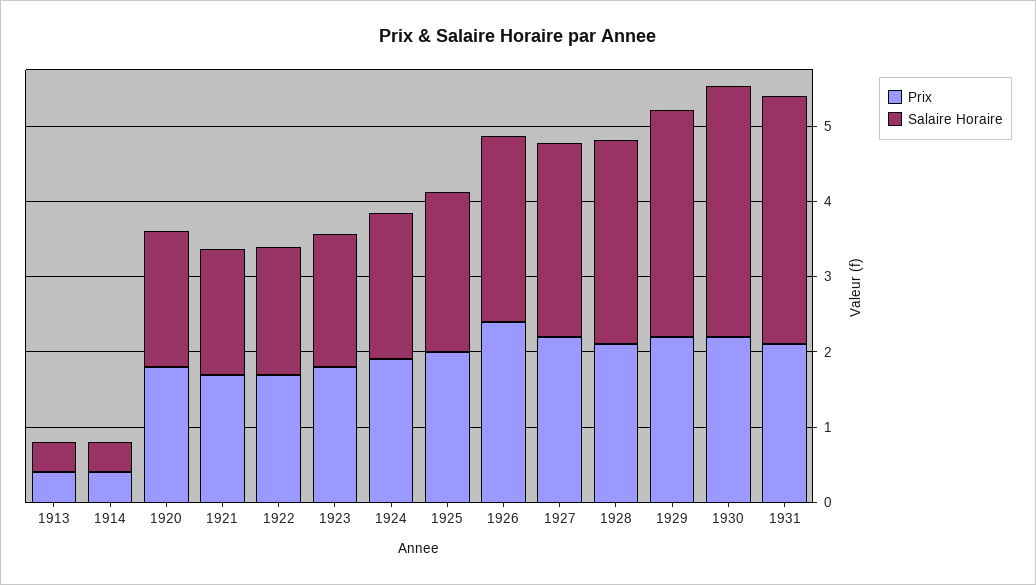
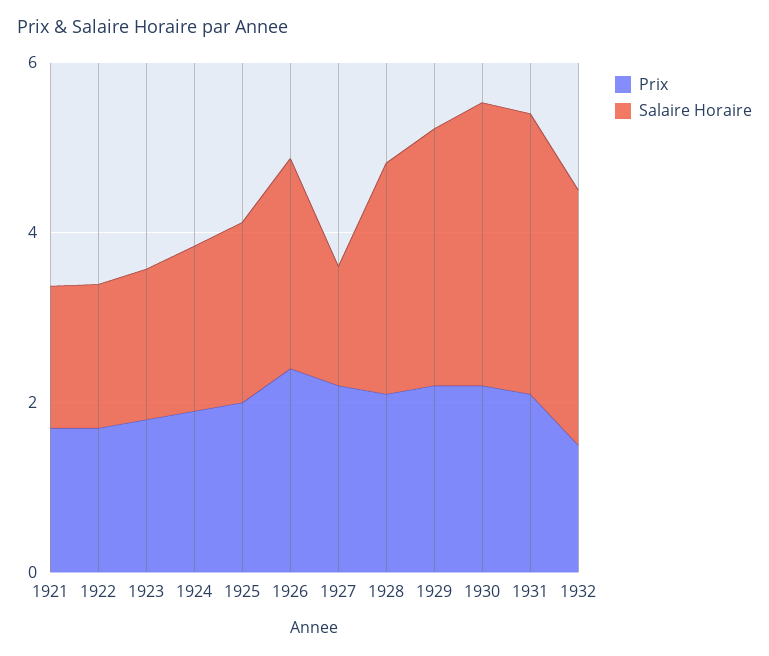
Prix, 1913: 0.4 -> none
Salaire Horaire, 1913: 0.4 -> none
Prix, 1914: 0.4 -> none
Salaire Horaire, 1914: 0.4 -> none
Prix, 1920: 1.8 -> none
Salaire Horaire, 1920: 1.8 -> none
Salaire Horaire, 1927: 2.6 -> 1.5
Prix, 1932: none -> 1.5
Salaire Horaire, 1932: none -> 3

